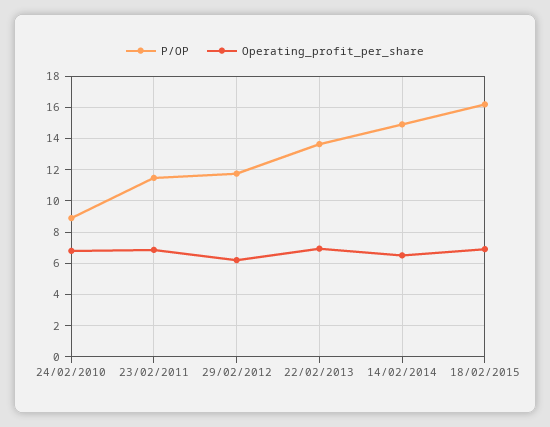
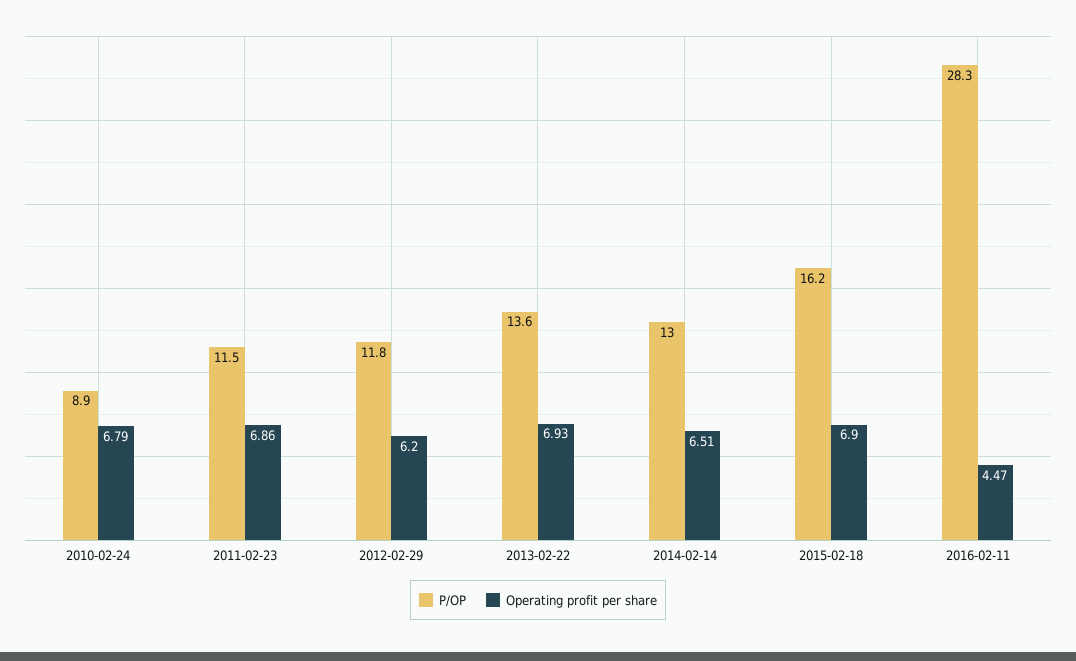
P/OP, 14/02/2014: 15 -> 13
P/OP, 2016-02-11: none -> 28.3
Operating_profit_per_share, 2016-02-11: none -> 4.47

